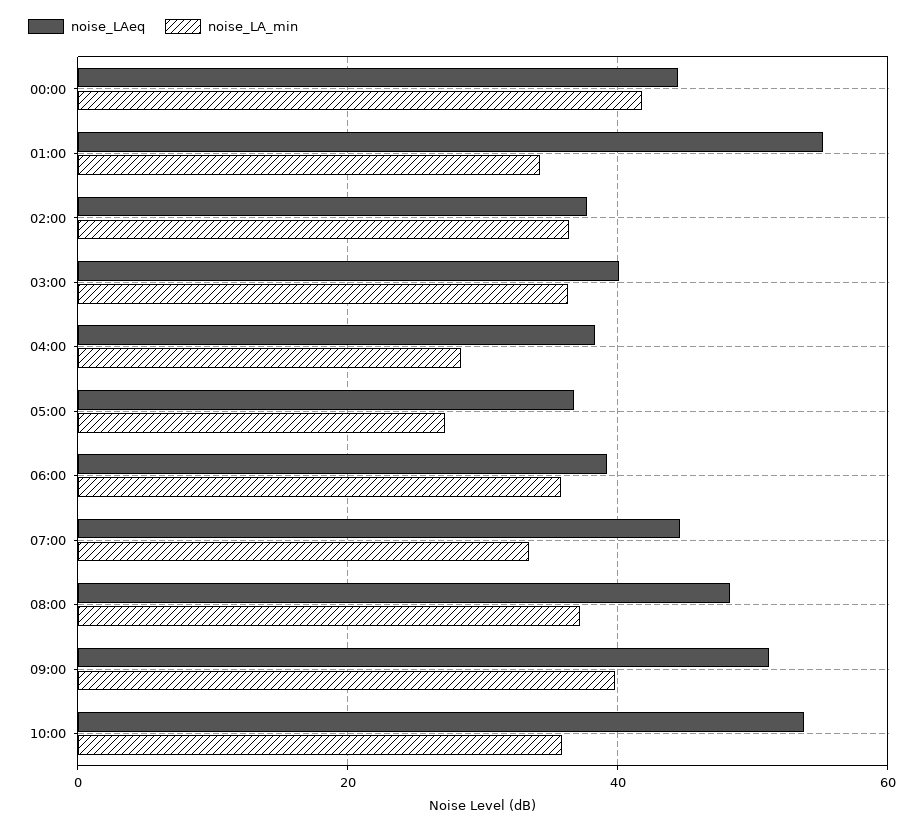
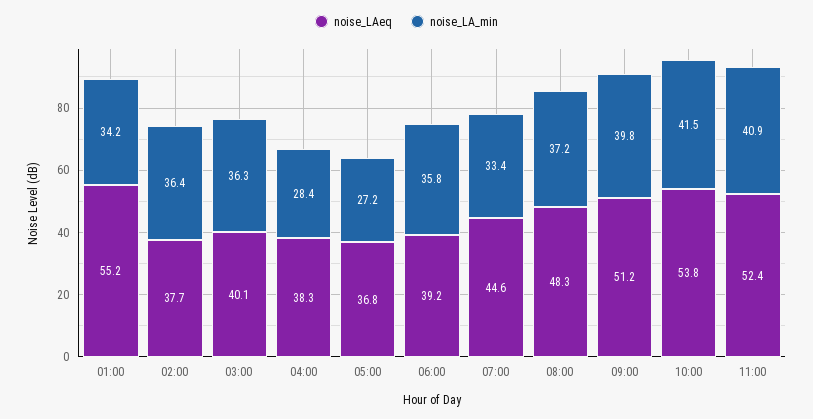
noise_LAeq, 00:00: 44 -> none
noise_LA_min, 00:00: 42 -> none
noise_LA_min, 10:00: 36 -> 41.5
noise_LAeq, 11:00: none -> 52.4
noise_LA_min, 11:00: none -> 40.9

